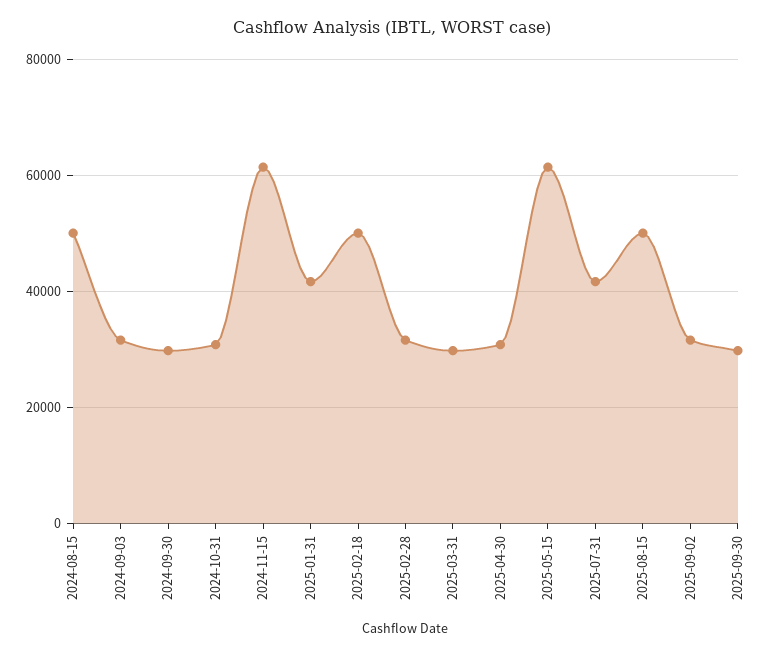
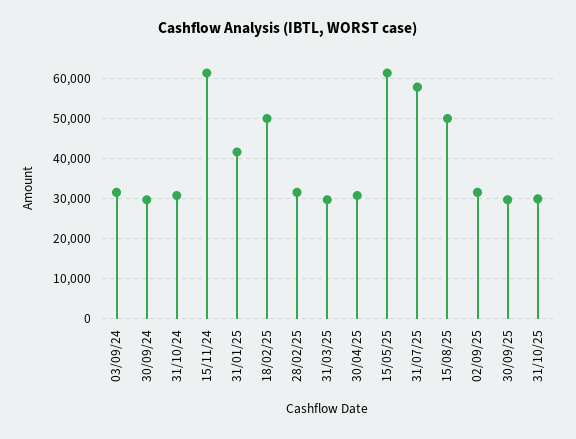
2024-08-15: 50000 -> none
2025-07-31: 42000 -> 58000
31/10/25: none -> 30000

